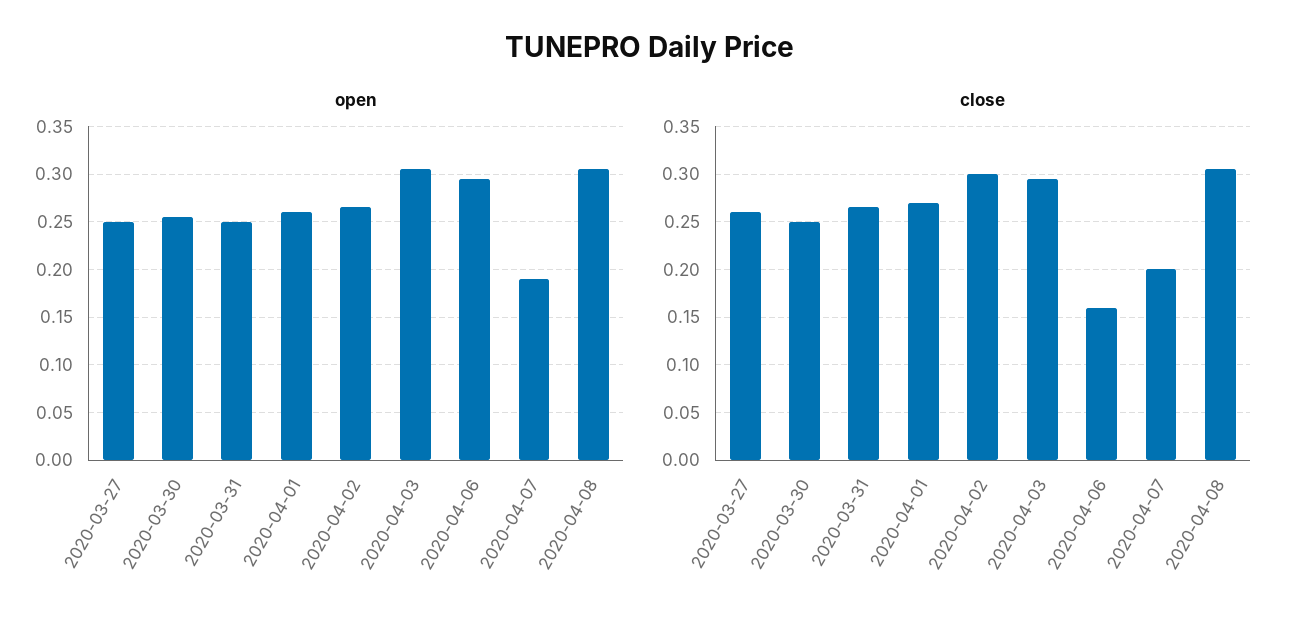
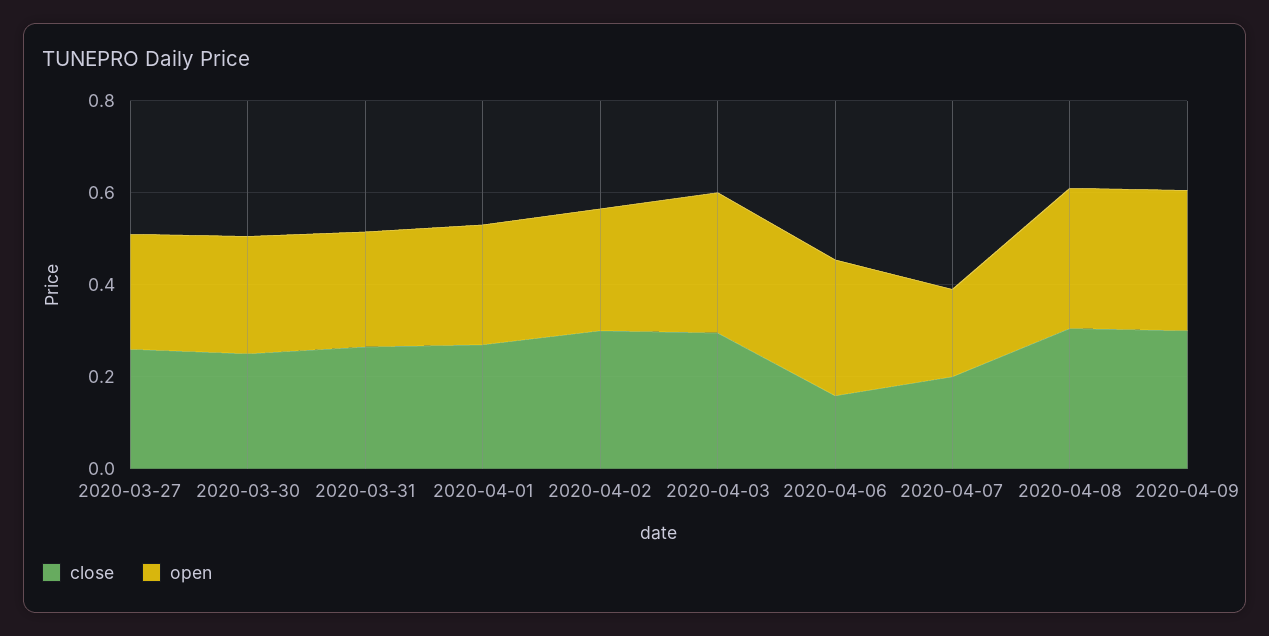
close, 2020-04-09: none -> 0.3
open, 2020-04-09: none -> 0.3

